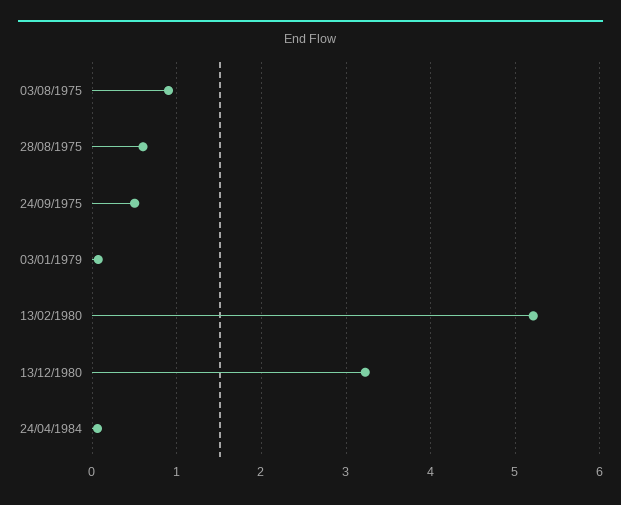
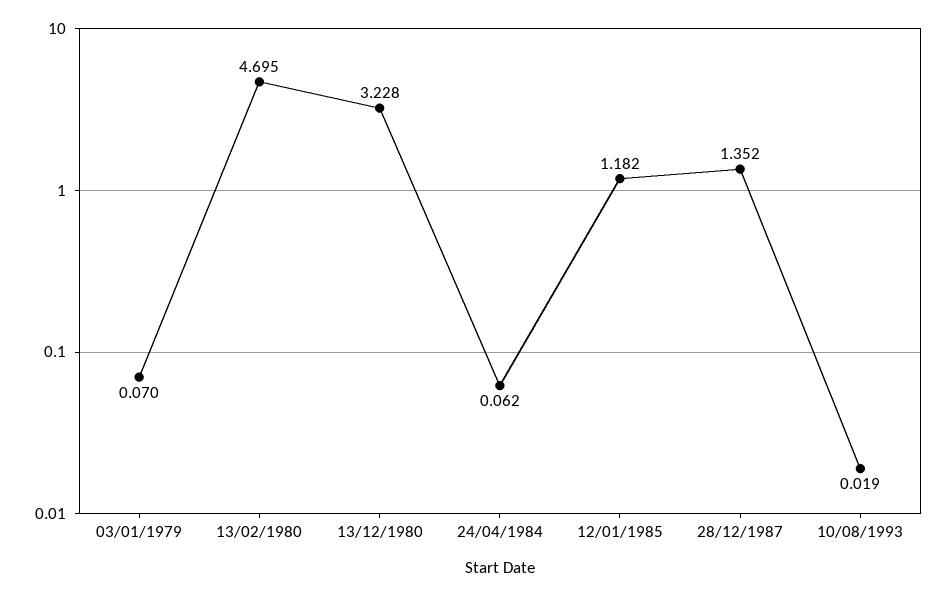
03/08/1975: 0.9 -> none
28/08/1975: 0.6 -> none
24/09/1975: 0.5 -> none
13/02/1980: 5.2 -> 4.695
12/01/1985: none -> 1.182
28/12/1987: none -> 1.352
10/08/1993: none -> 0.019

